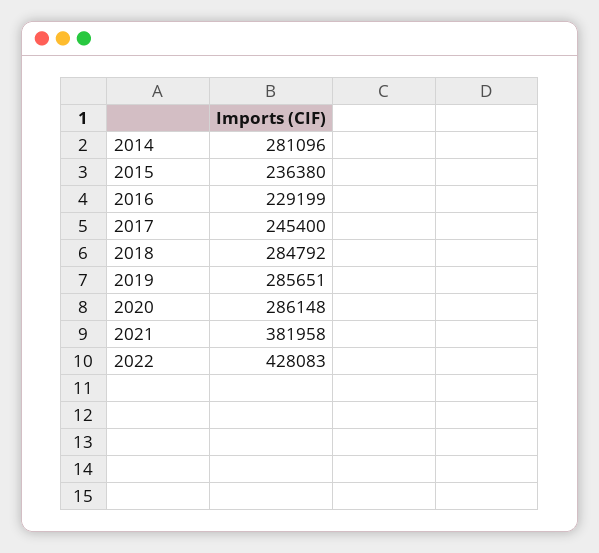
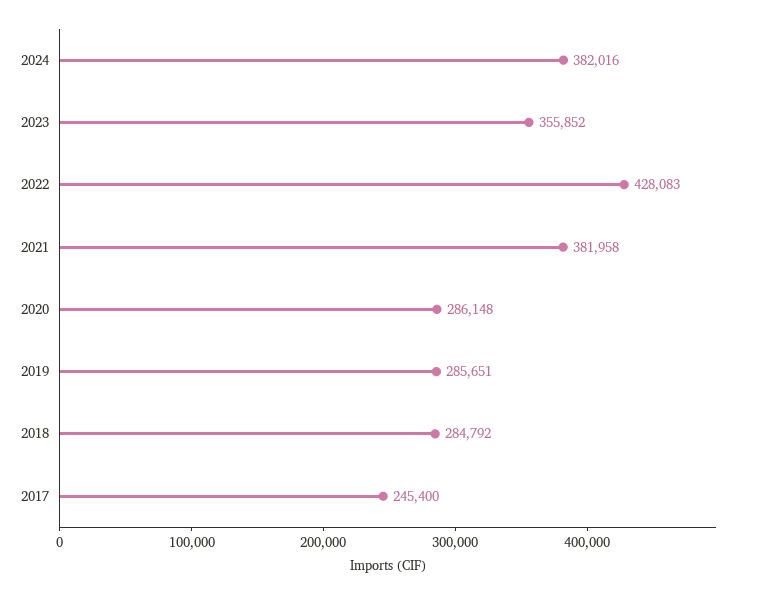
2014: 281096 -> none
2015: 236380 -> none
2016: 229199 -> none
2024: none -> 382016
2023: none -> 355852

